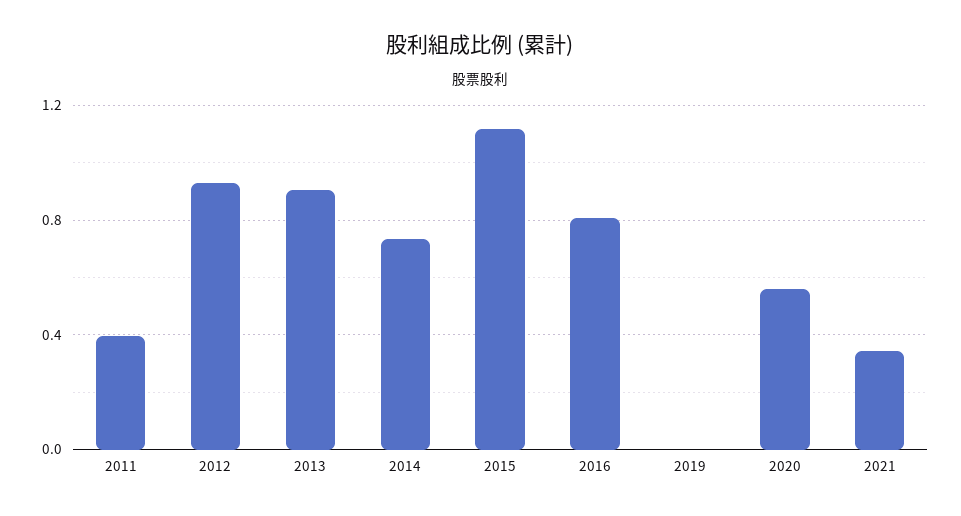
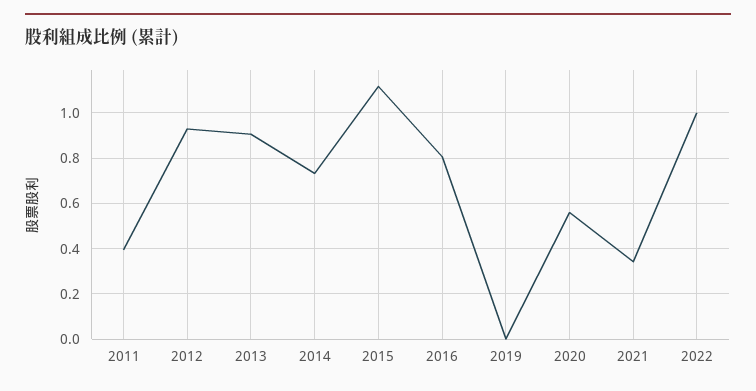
2022: none -> 1

